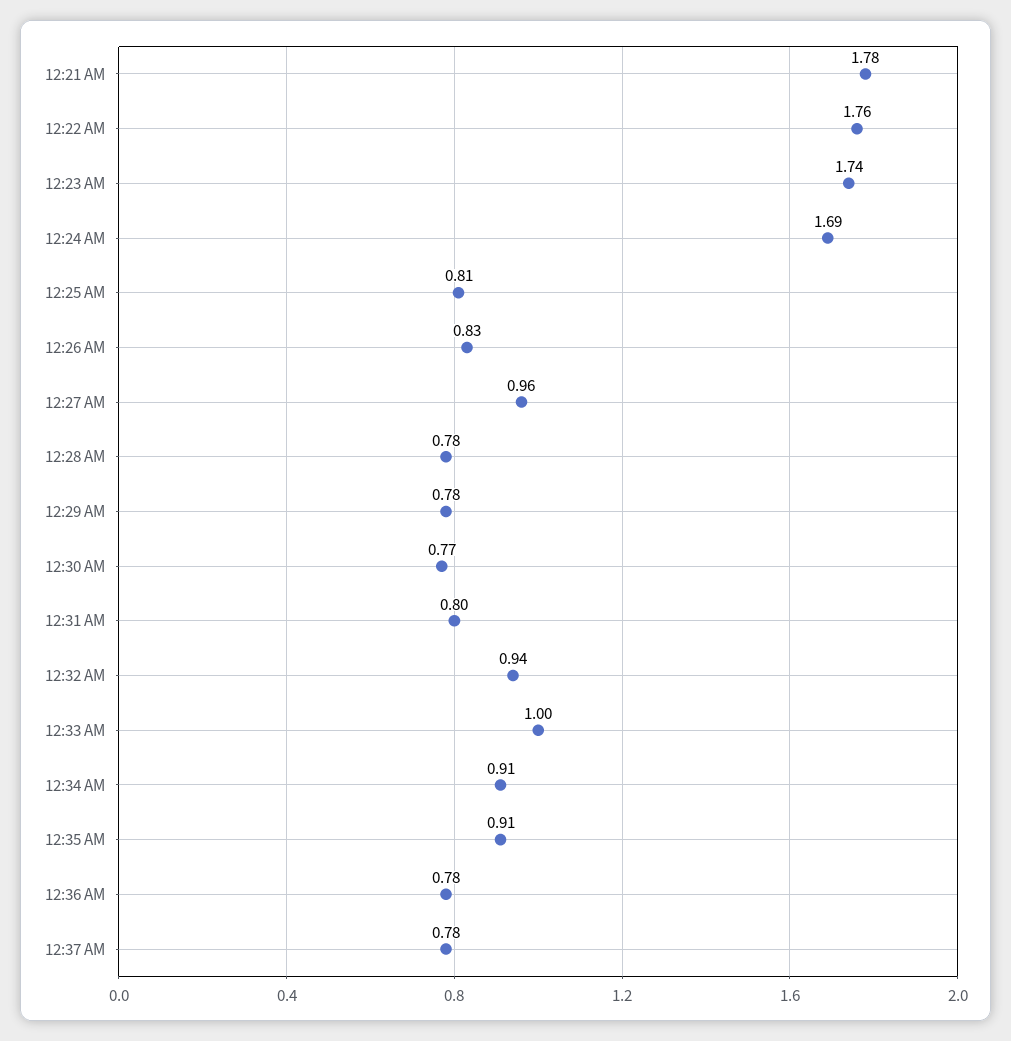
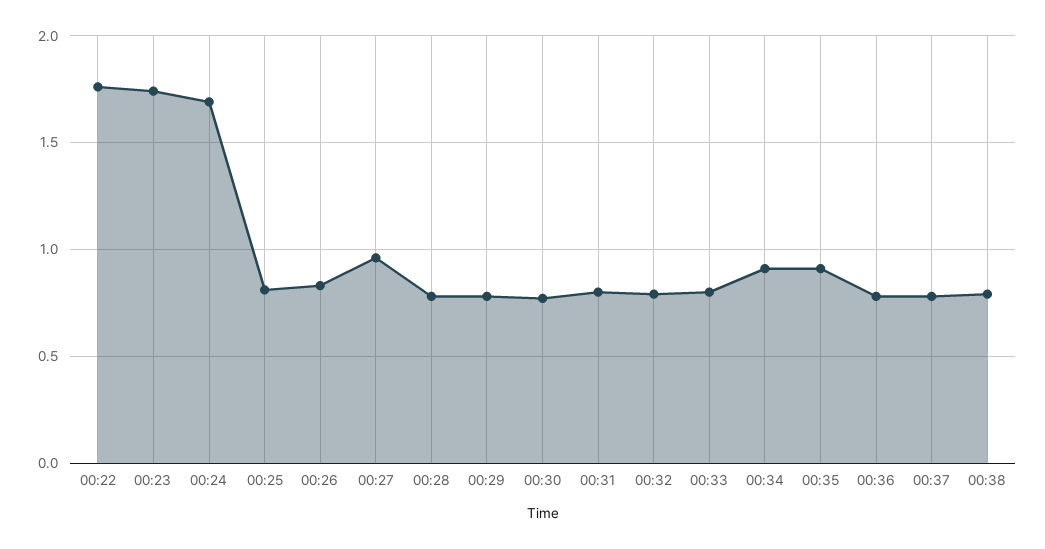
12:21 AM: 1.78 -> none
12:32 AM: 0.94 -> 0.8
12:33 AM: 1 -> 0.8
00:38: none -> 0.8

